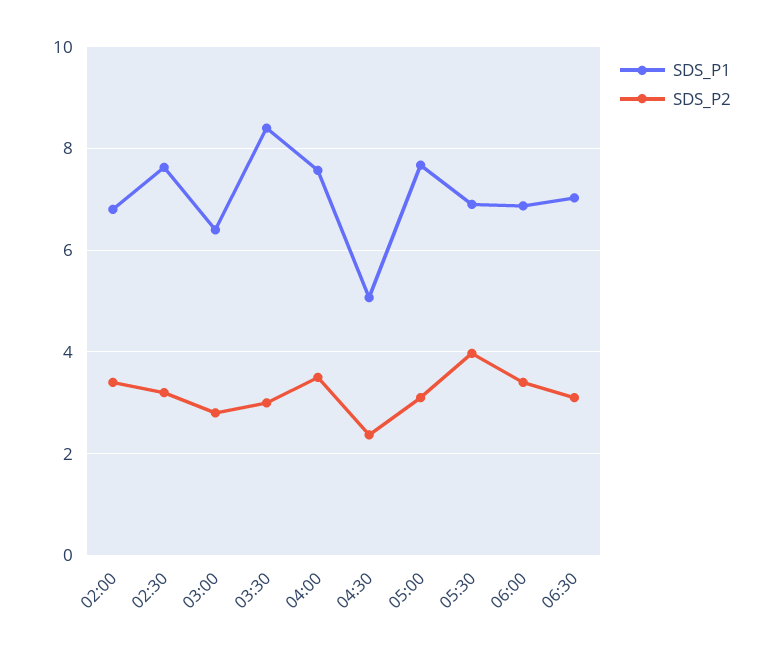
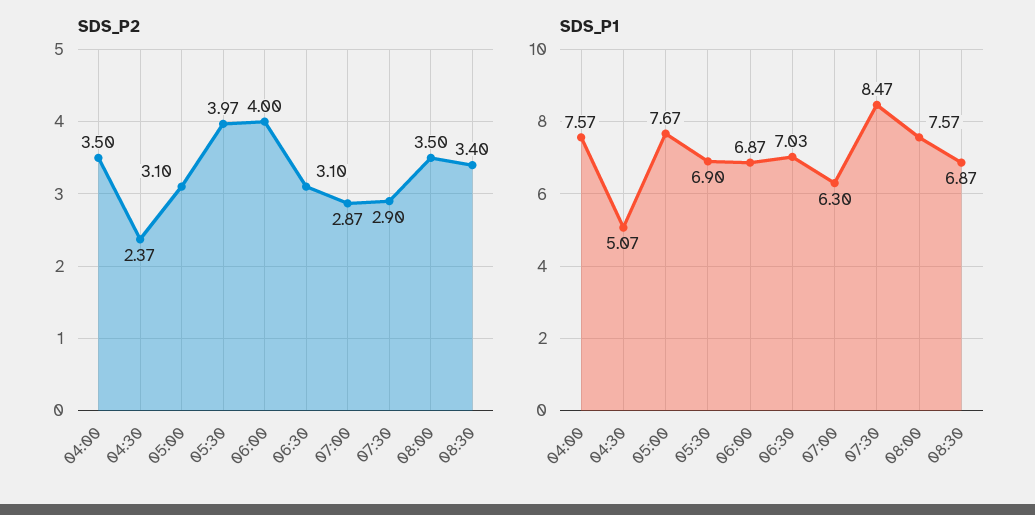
SDS_P1, 02:00: 6.8 -> none
SDS_P2, 02:00: 3.4 -> none
SDS_P1, 02:30: 7.6 -> none
SDS_P2, 02:30: 3.2 -> none
SDS_P1, 03:00: 6.4 -> none
SDS_P2, 03:00: 2.8 -> none
SDS_P1, 03:30: 8.4 -> none
SDS_P2, 03:30: 3 -> none
SDS_P2, 06:00: 3.4 -> 4
SDS_P2, 07:00: none -> 2.87
SDS_P2, 07:30: none -> 2.9
SDS_P2, 08:00: none -> 3.5
SDS_P2, 08:30: none -> 3.4
SDS_P1, 07:00: none -> 6.3
SDS_P1, 07:30: none -> 8.47
SDS_P1, 08:00: none -> 7.57
SDS_P1, 08:30: none -> 6.87

